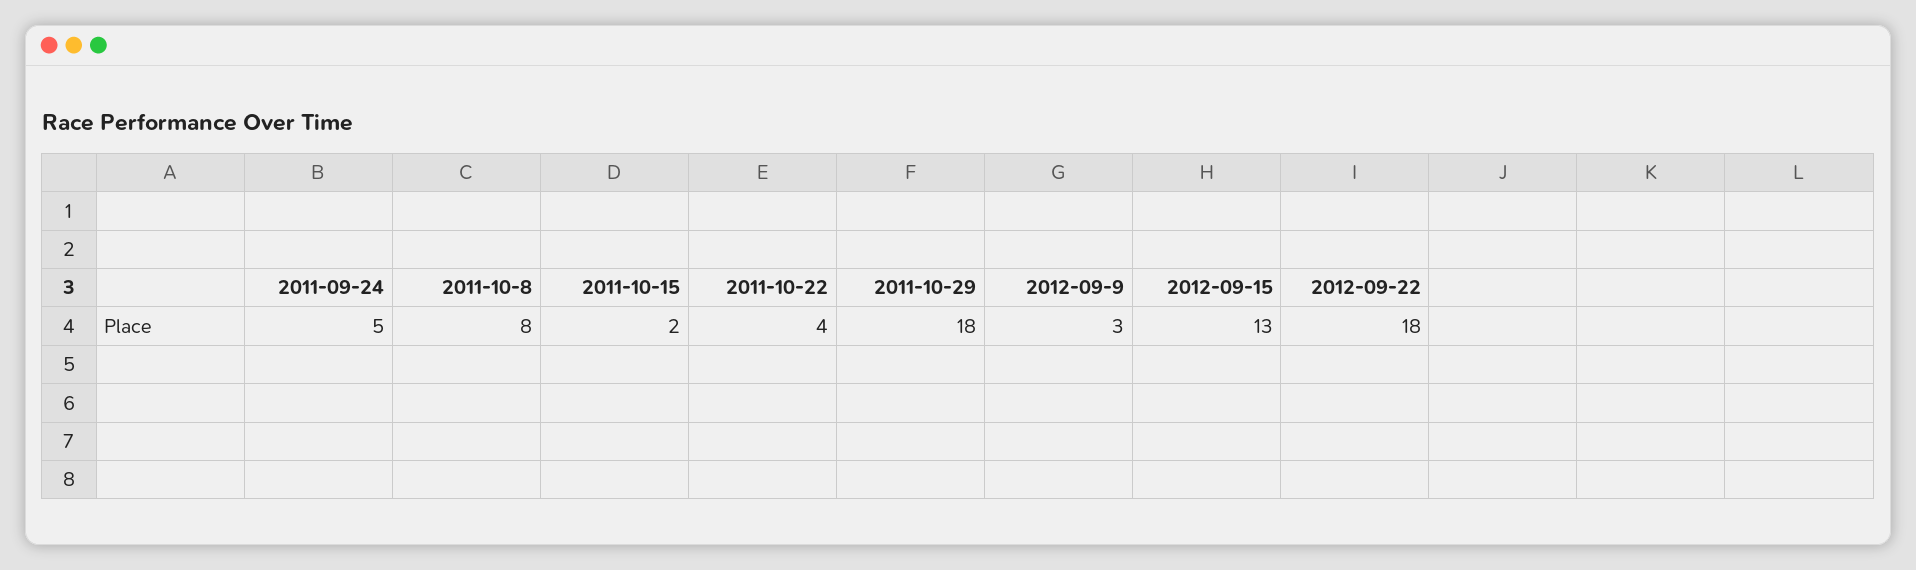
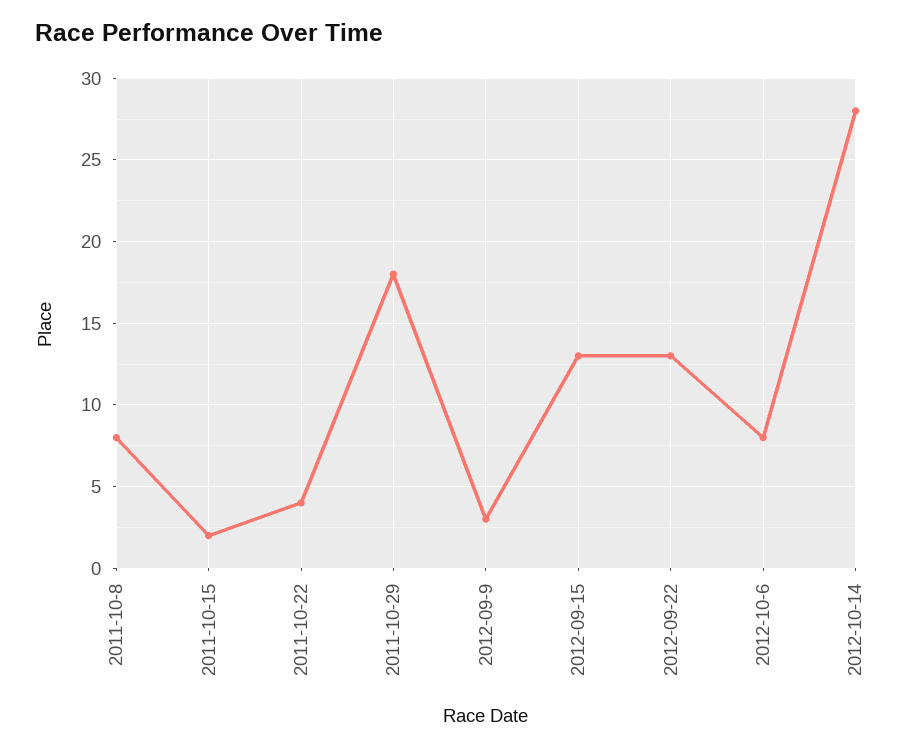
2011-09-24: 5 -> none
2012-09-22: 18 -> 13
2012-10-6: none -> 8
2012-10-14: none -> 28

